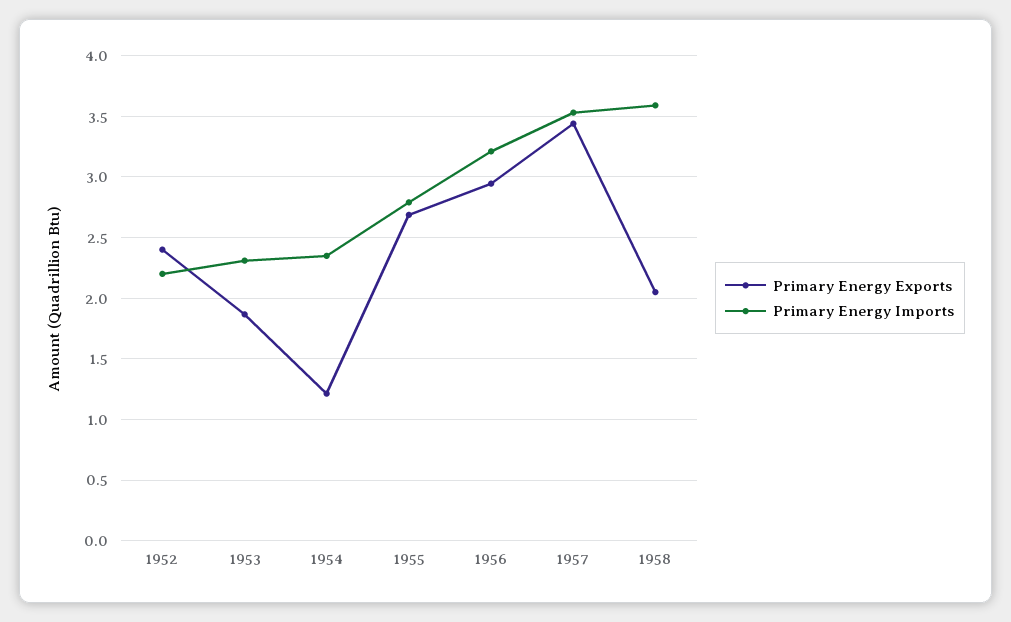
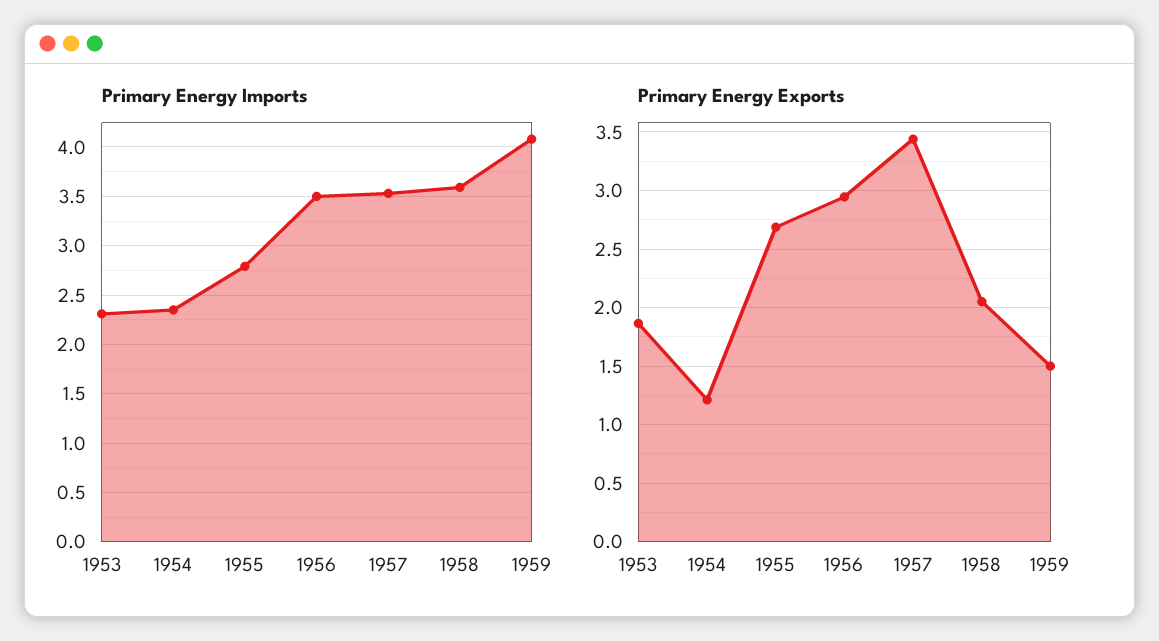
Primary Energy Exports, 1952: 2.4 -> none
Primary Energy Imports, 1952: 2.2 -> none
Primary Energy Imports, 1956: 3.2 -> 3.5
Primary Energy Imports, 1959: none -> 4.1
Primary Energy Exports, 1959: none -> 1.5

